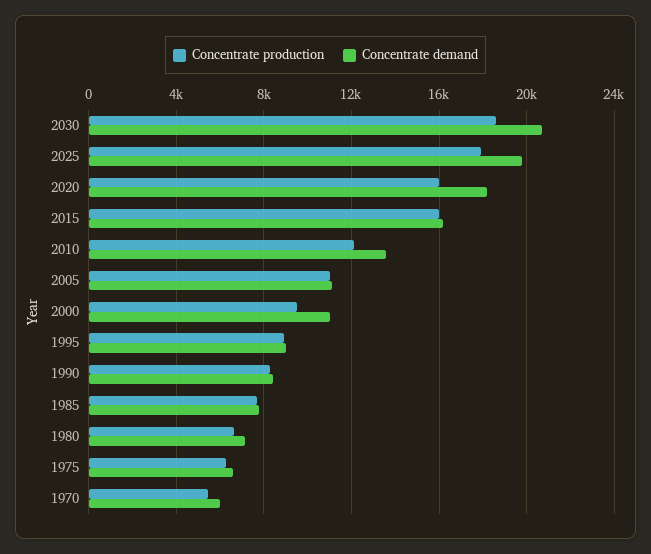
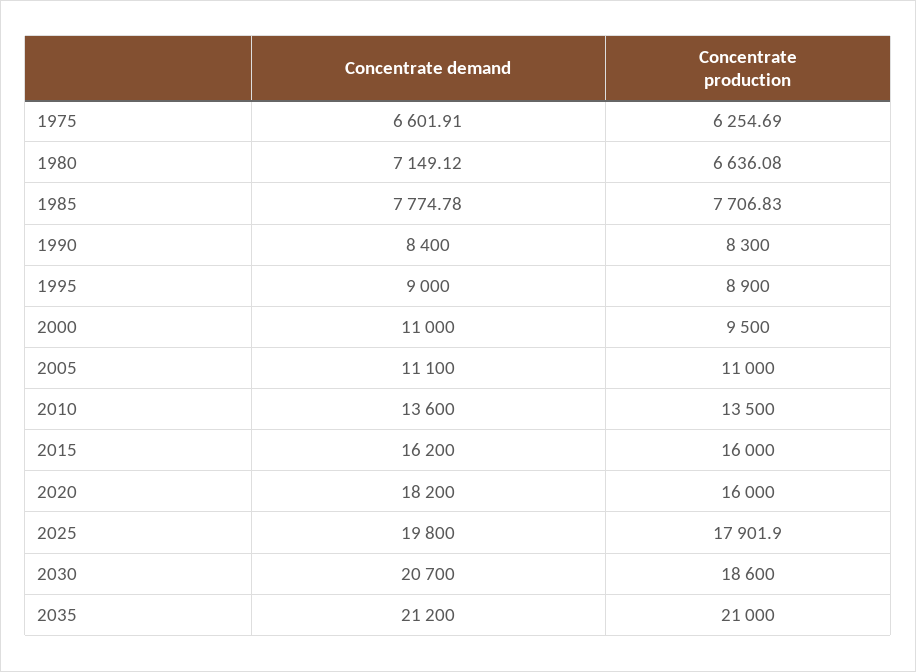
Concentrate production, 2010: 12000 -> 13500
Concentrate production, 1970: 5500 -> none
Concentrate demand, 1970: 6000 -> none
Concentrate demand, 2035: none -> 21200
Concentrate production, 2035: none -> 21000

